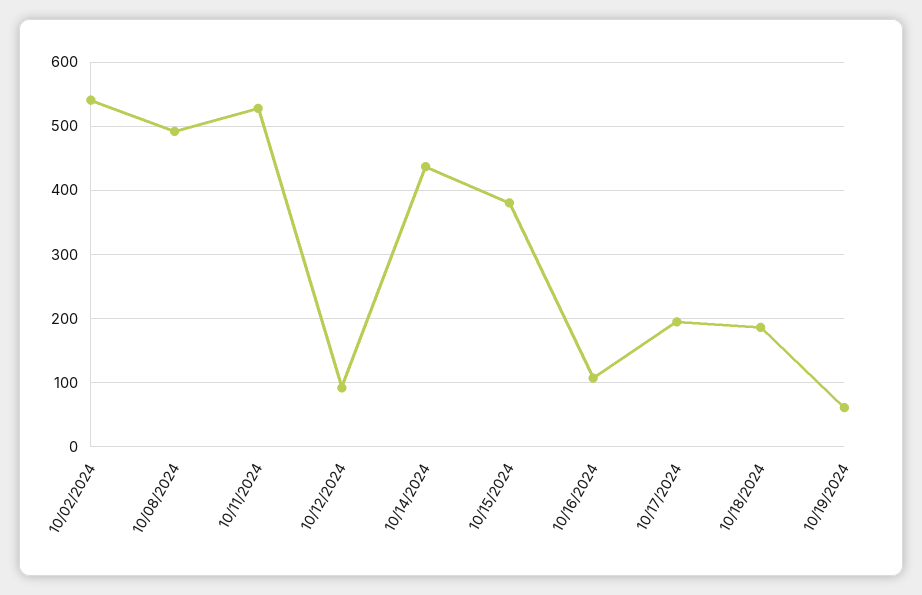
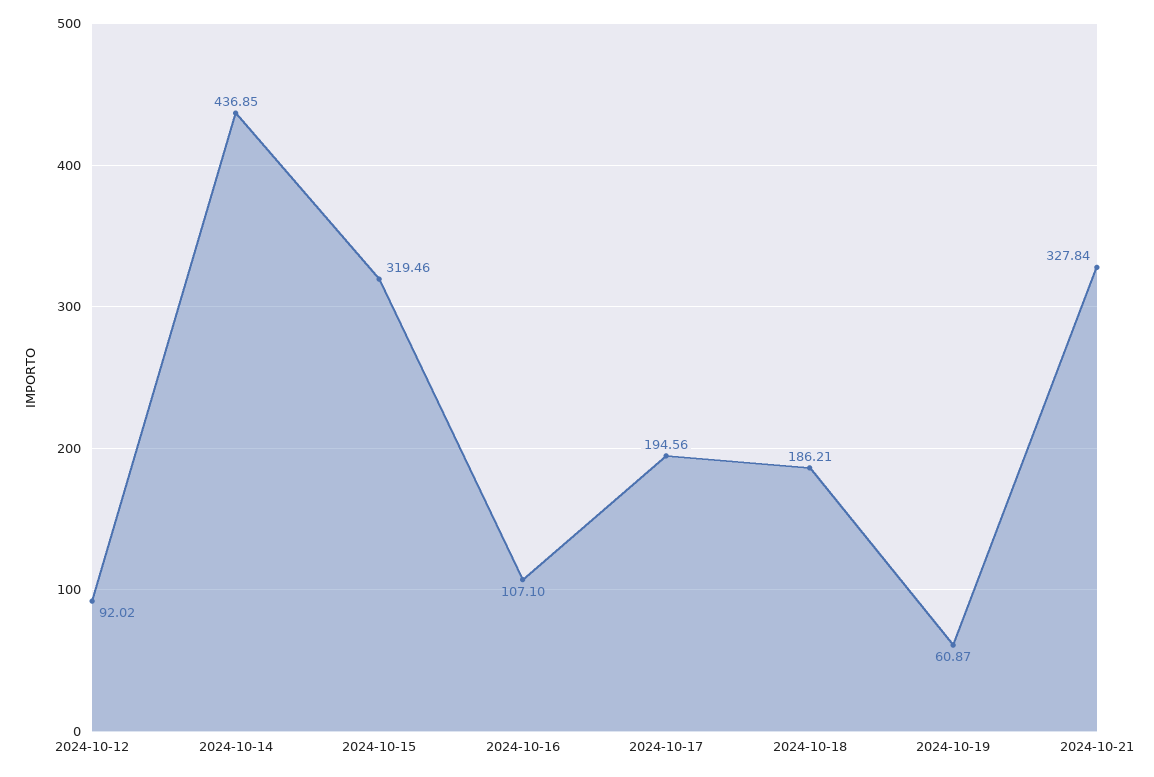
10/02/2024: 540 -> none
10/08/2024: 490 -> none
10/11/2024: 530 -> none
10/15/2024: 380 -> 319.46
2024-10-21: none -> 327.84

